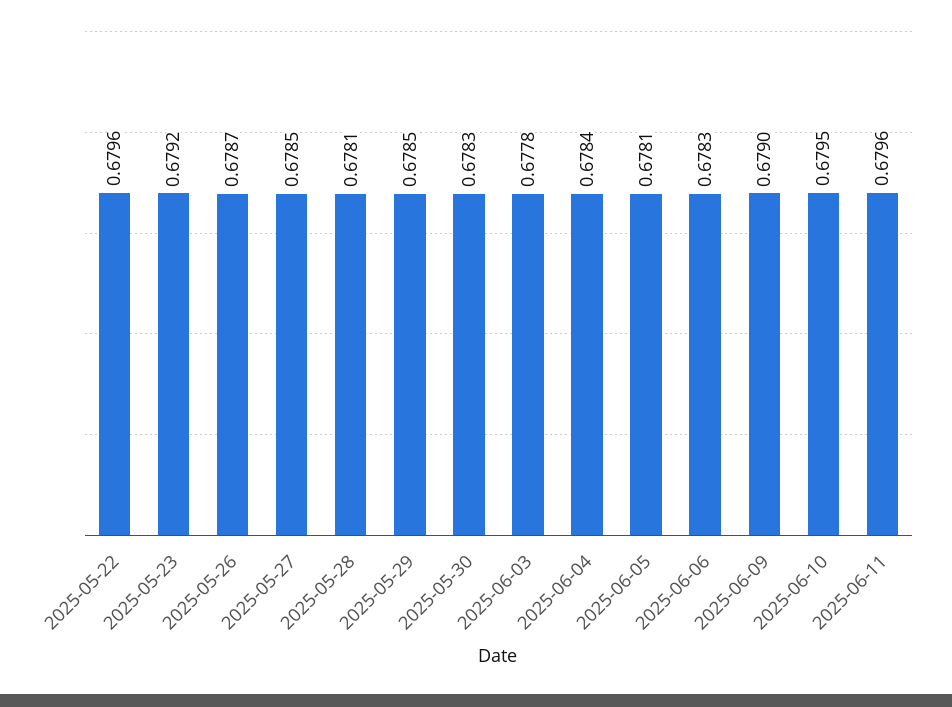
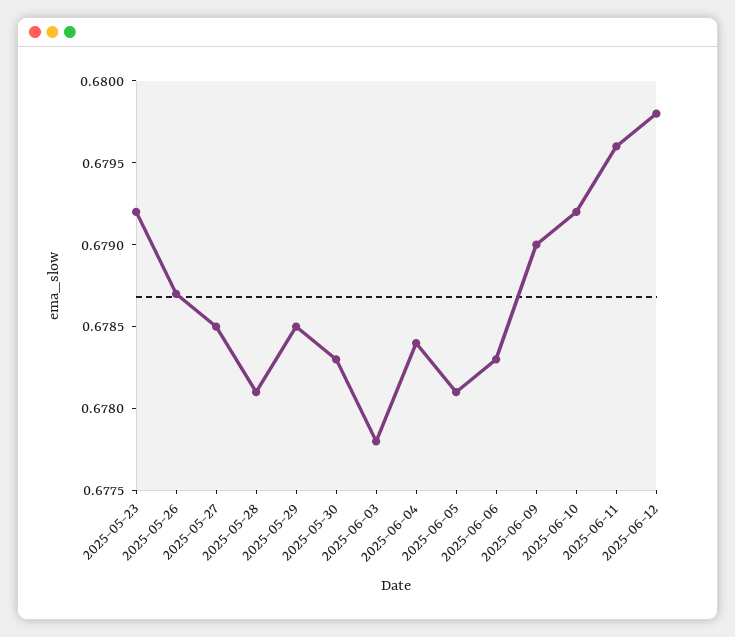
2025-05-22: 0.6796 -> none
2025-06-10: 0.6795 -> 0.6792
2025-06-12: none -> 0.6798

